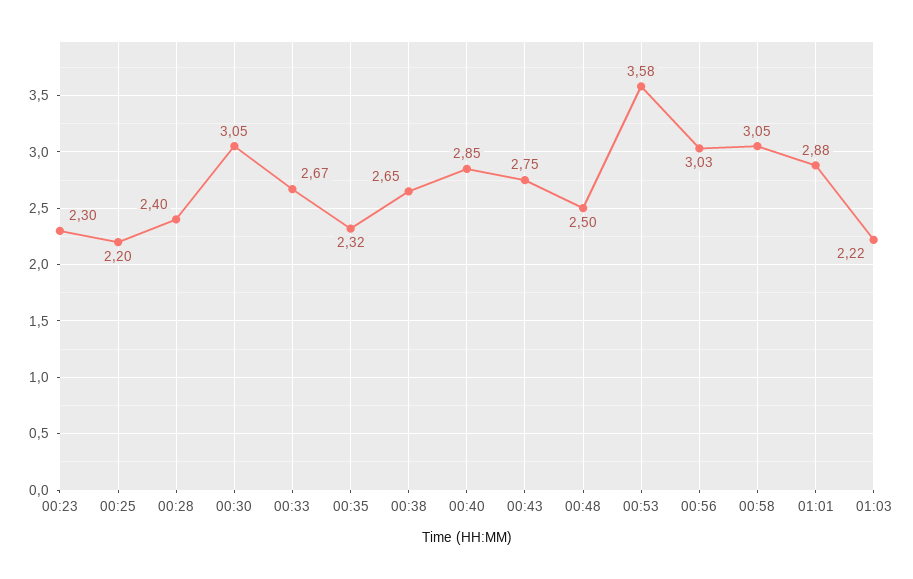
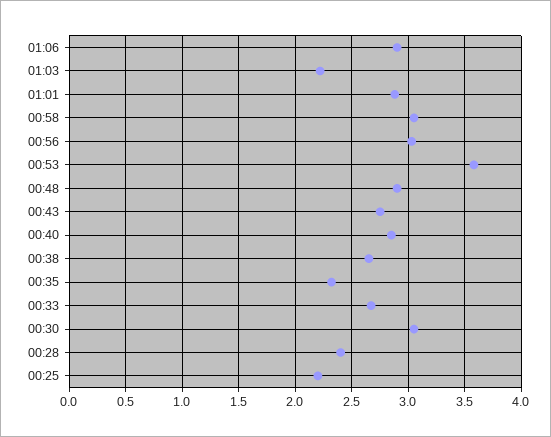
00:23: 2.3 -> none
00:48: 2.5 -> 2.9
01:06: none -> 2.9

